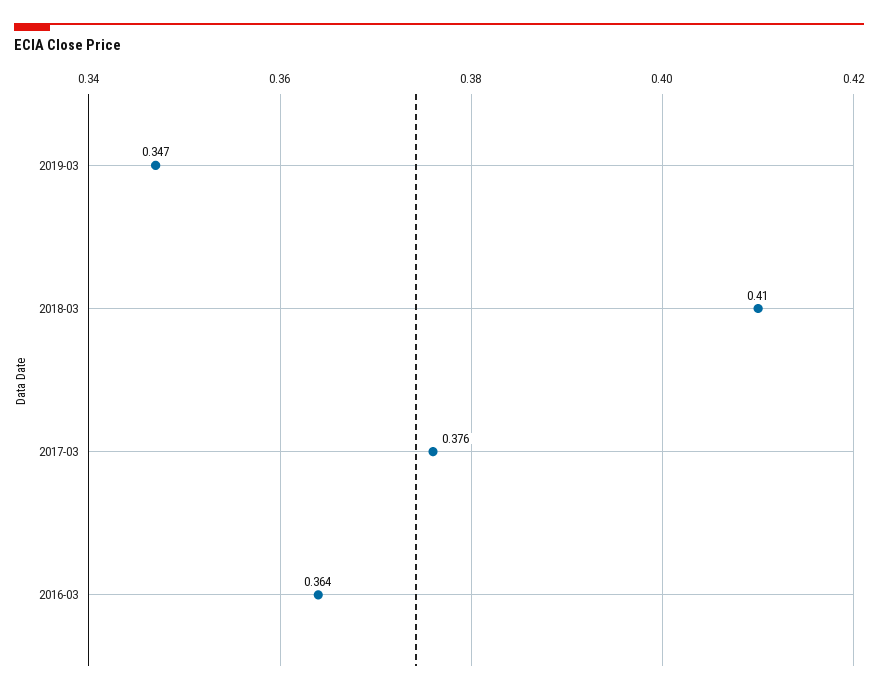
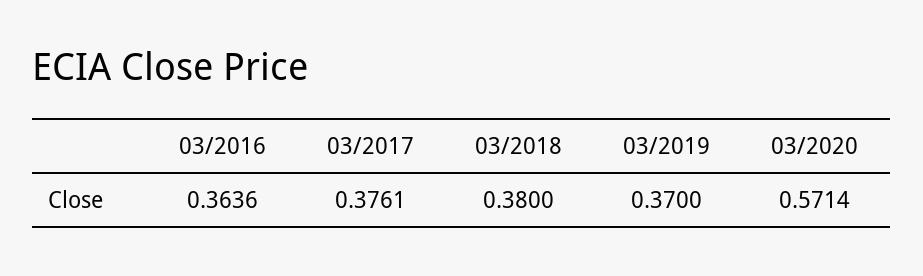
2019-03: 0.347 -> 0.37
2018-03: 0.41 -> 0.38
03/2020: none -> 0.5714

